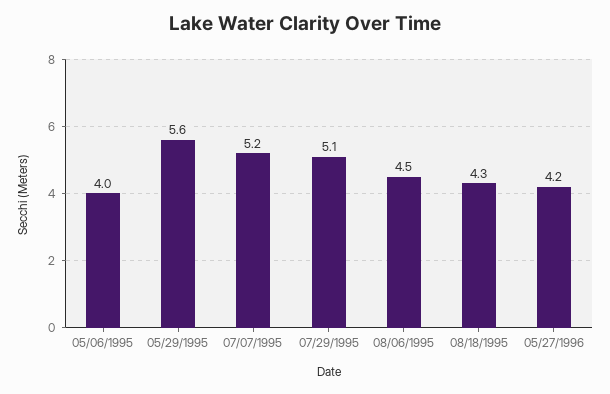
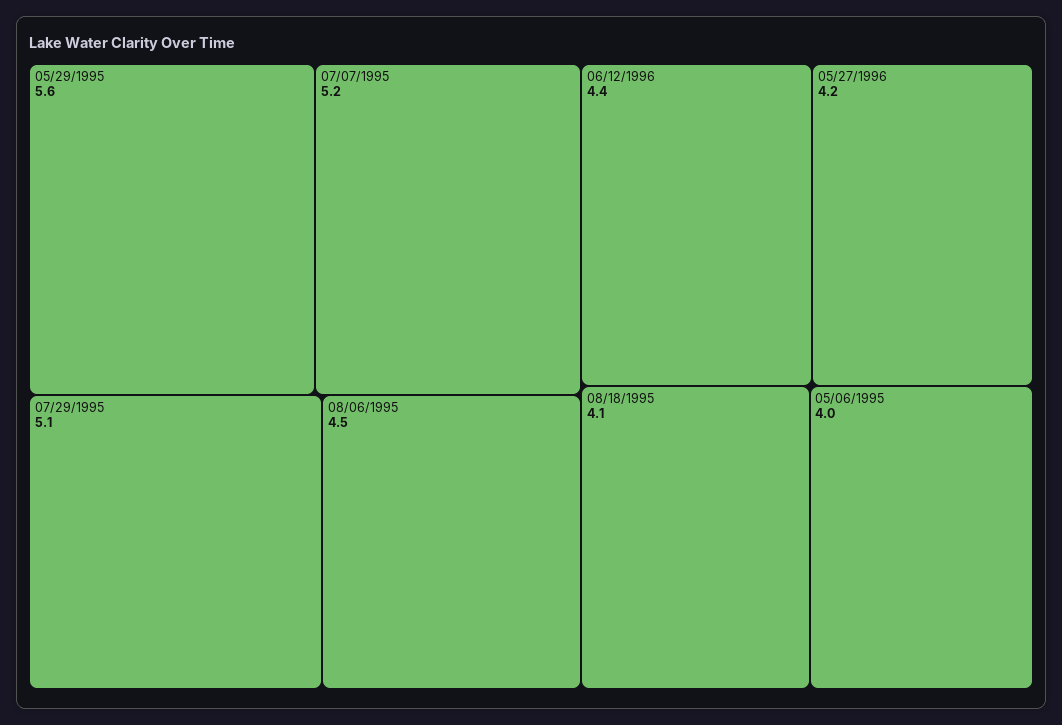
08/18/1995: 4.3 -> 4.1
06/12/1996: none -> 4.4

